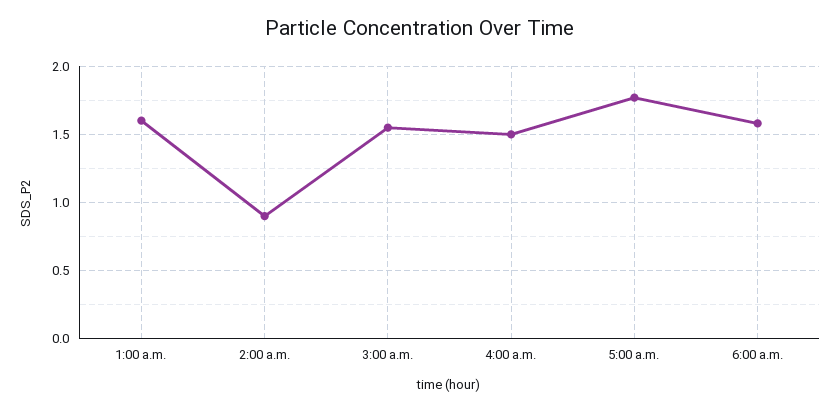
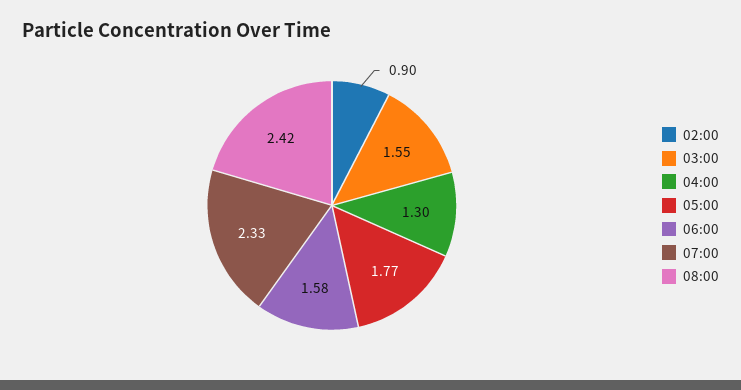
1:00 a.m.: 1.6 -> none
4:00 a.m.: 1.5 -> 1.3
07:00: none -> 2.33
08:00: none -> 2.42

